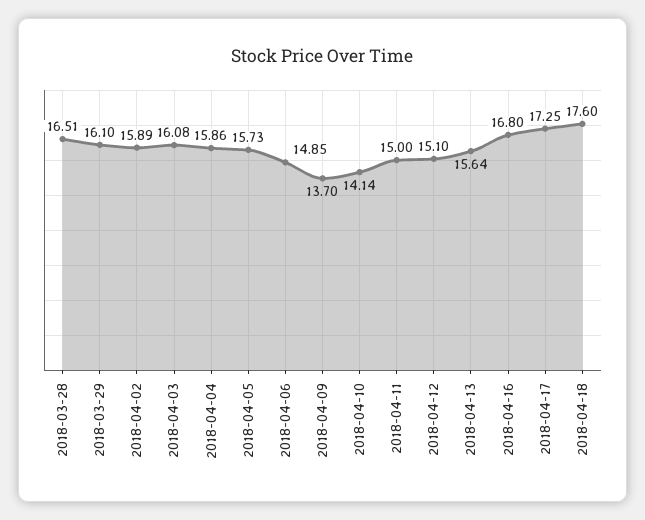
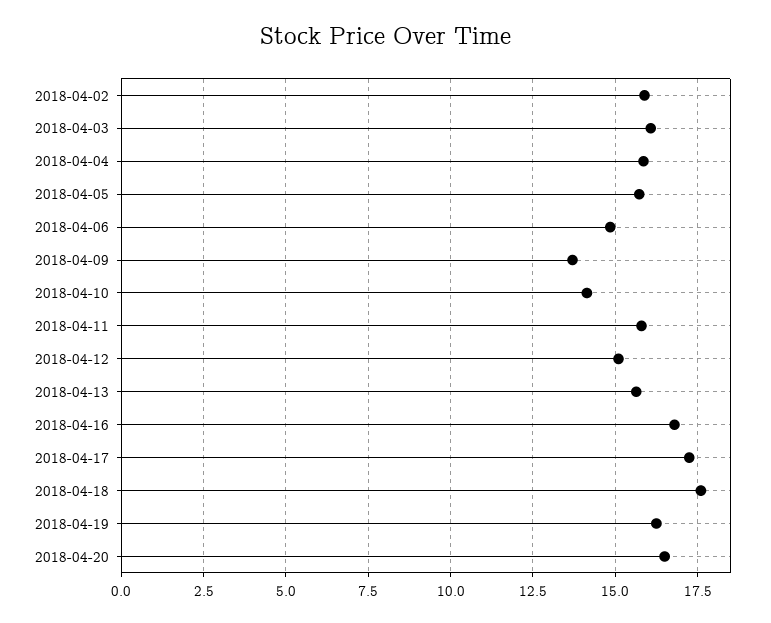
2018-03-28: 16.51 -> none
2018-03-29: 16.1 -> none
2018-04-11: 15 -> 15.75
2018-04-19: none -> 16.25
2018-04-20: none -> 16.5

